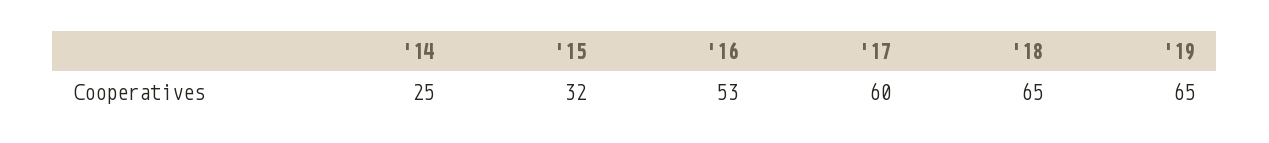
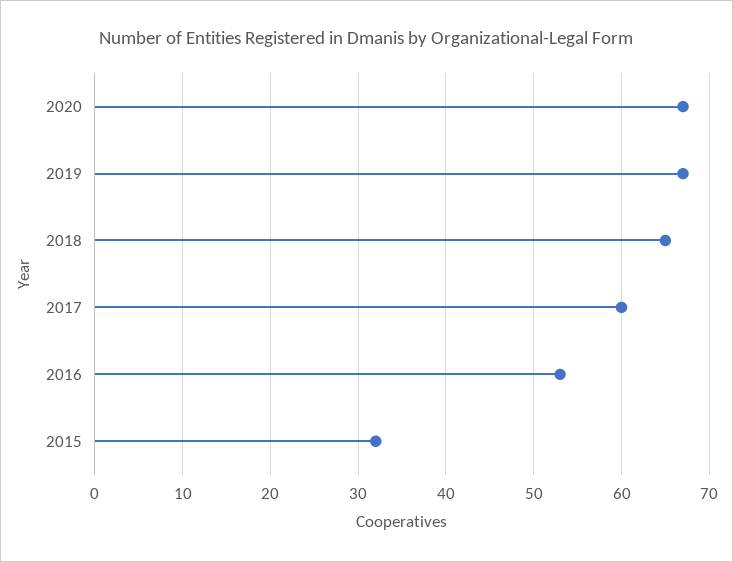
'14: 25 -> none
'19: 65 -> 67
2020: none -> 67

